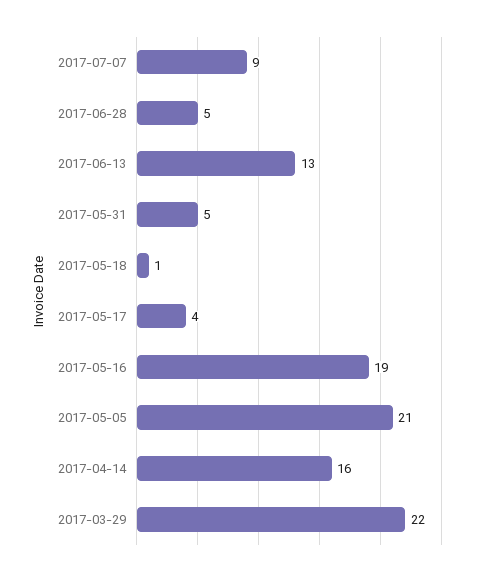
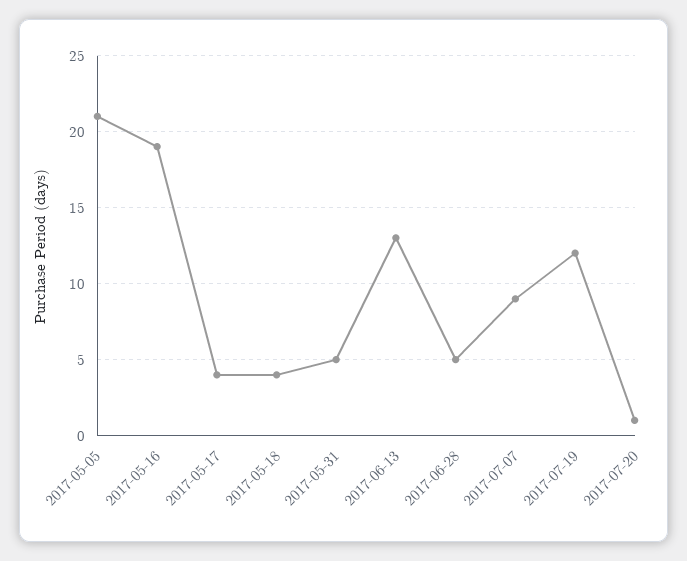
2017-05-18: 1 -> 4
2017-04-14: 16 -> none
2017-03-29: 22 -> none
2017-07-19: none -> 12
2017-07-20: none -> 1

